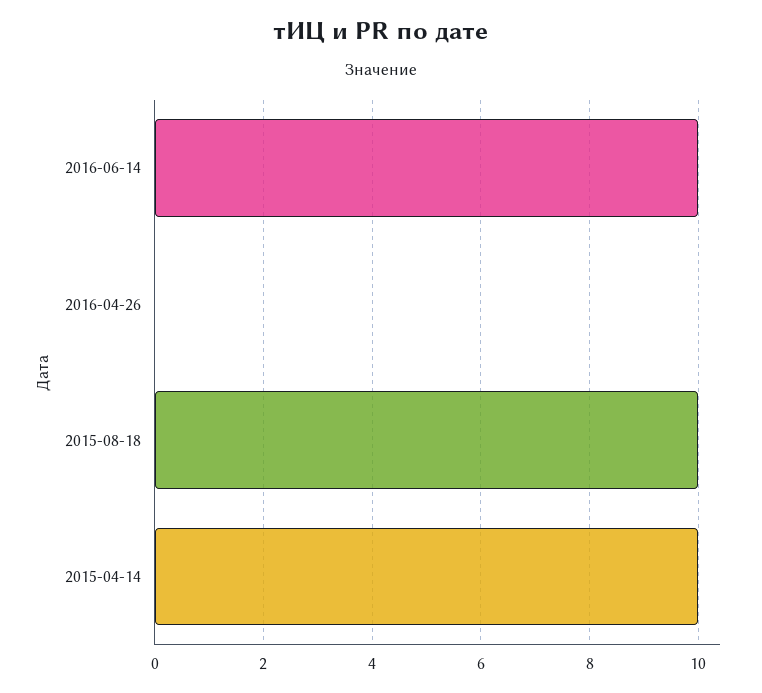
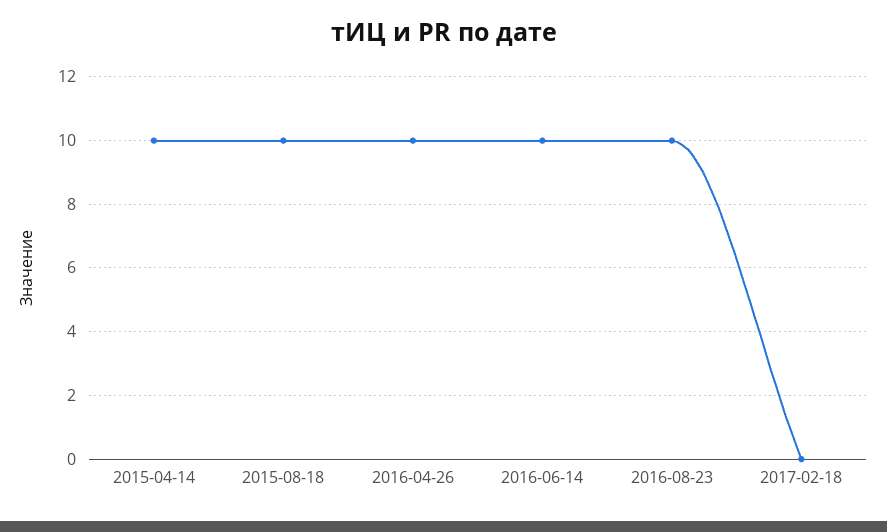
2016-04-26: 0 -> 10
2016-08-23: none -> 10
2017-02-18: none -> 0

